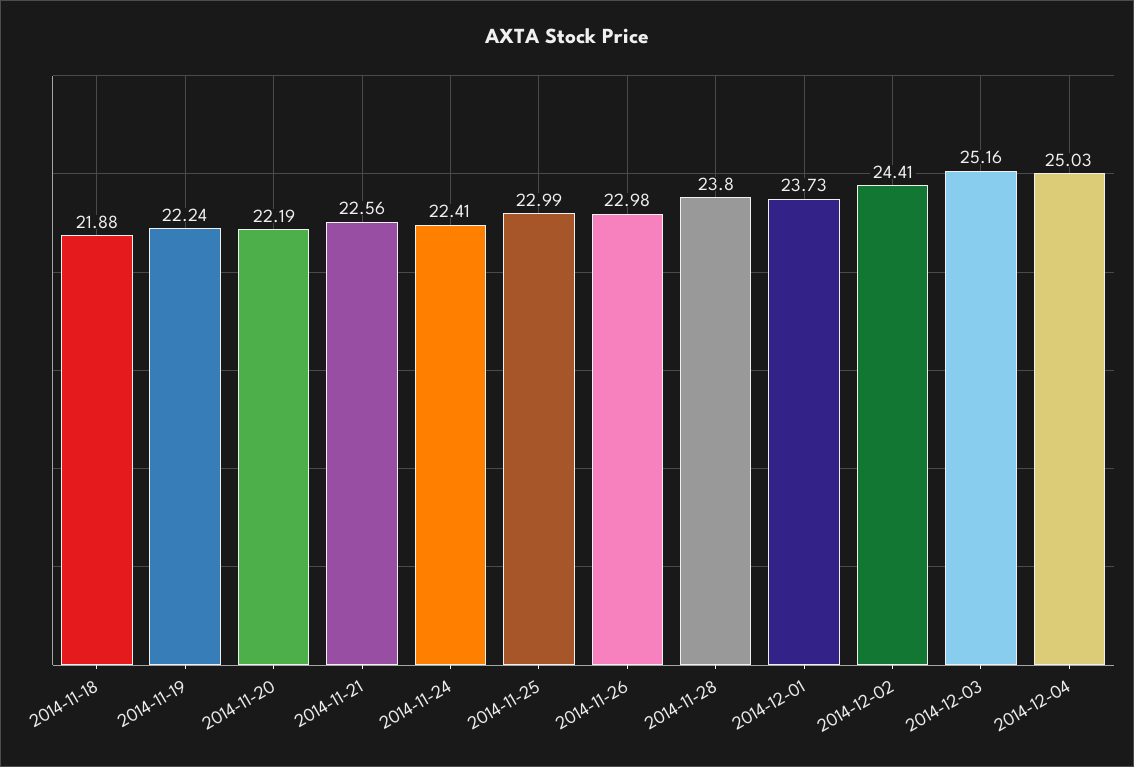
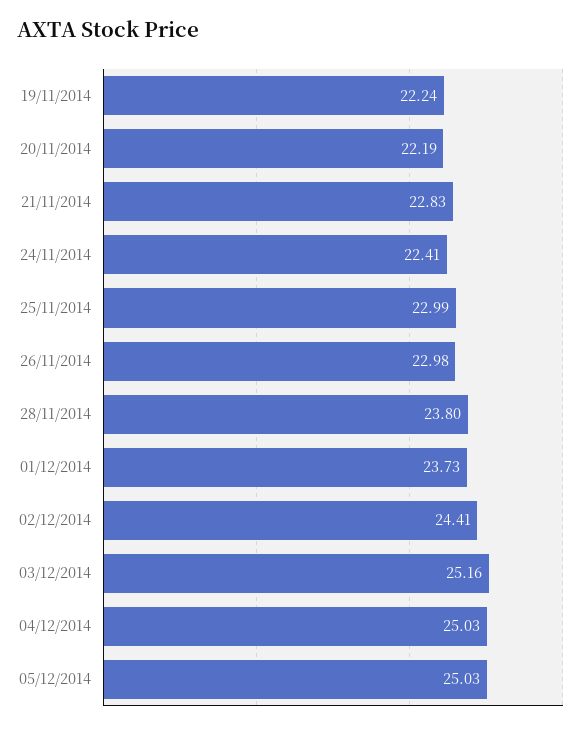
2014-11-18: 21.88 -> none
2014-11-21: 22.56 -> 22.83
05/12/2014: none -> 25.03

